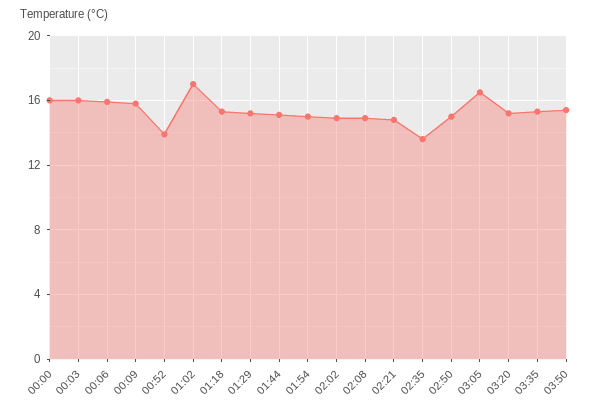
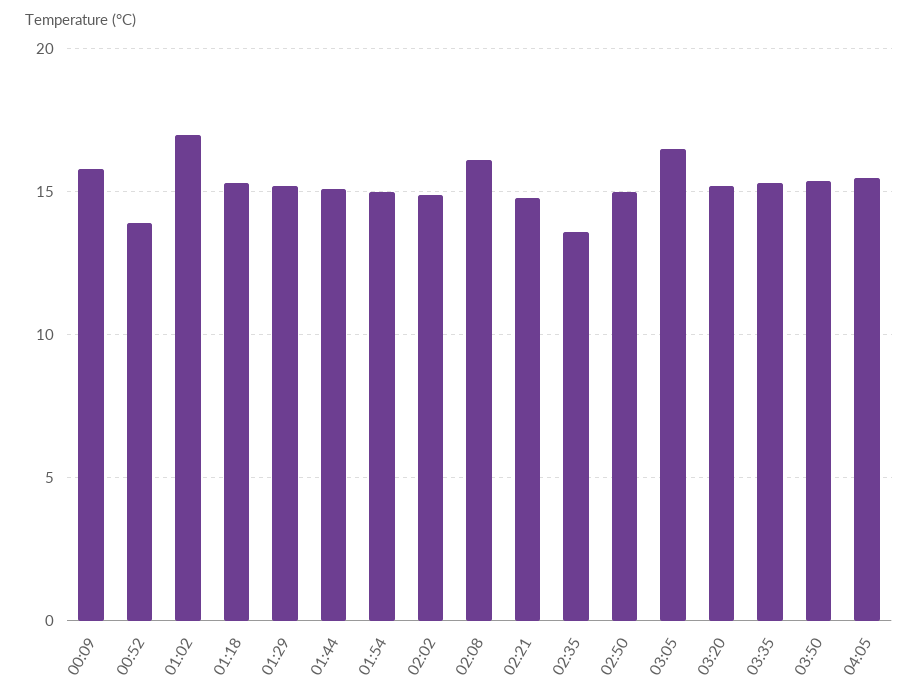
00:00: 16 -> none
00:03: 16 -> none
00:06: 16 -> none
02:08: 15 -> 16
04:05: none -> 15.5

